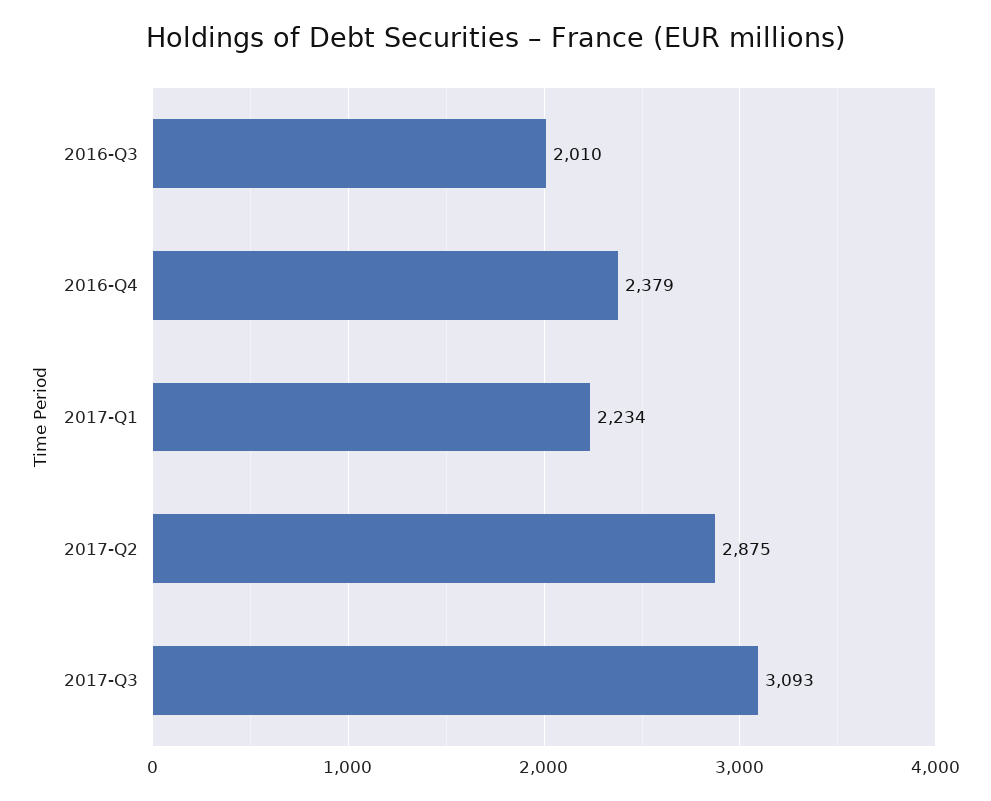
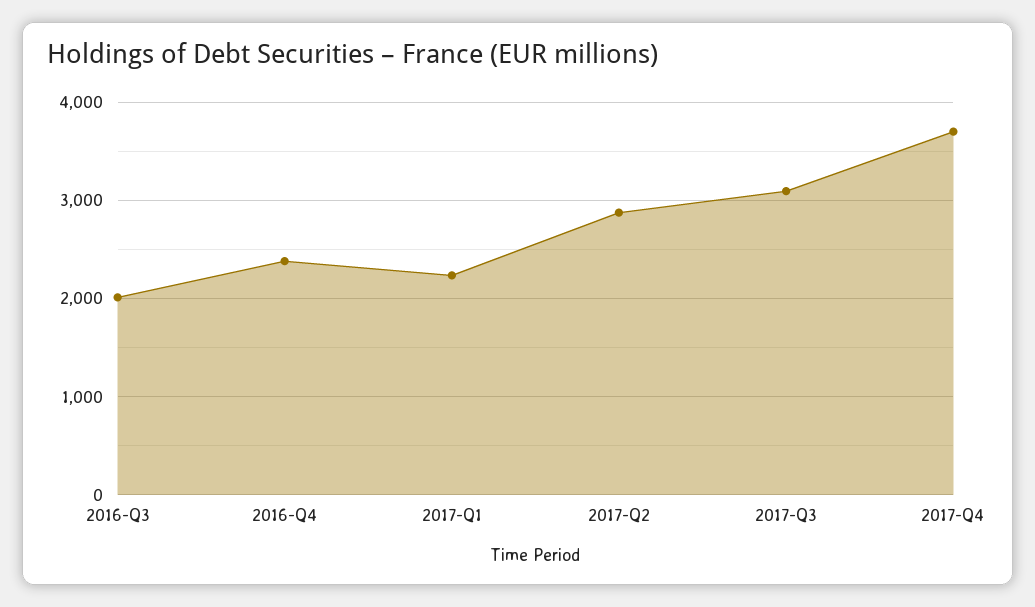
2017-Q4: none -> 3700

